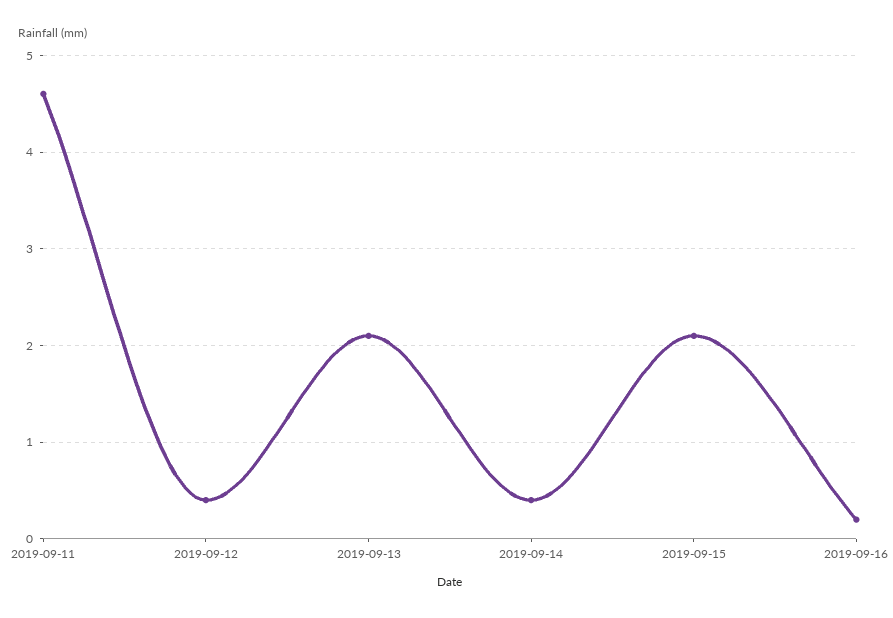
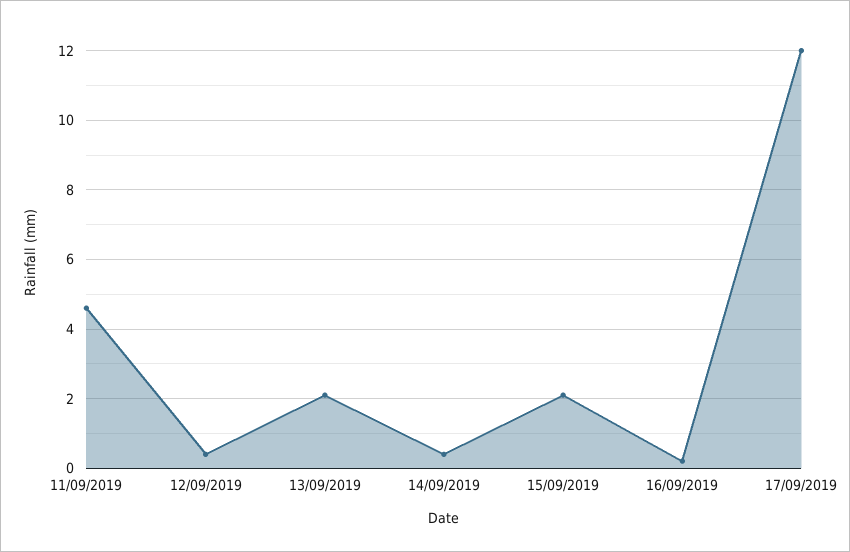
17/09/2019: none -> 12

